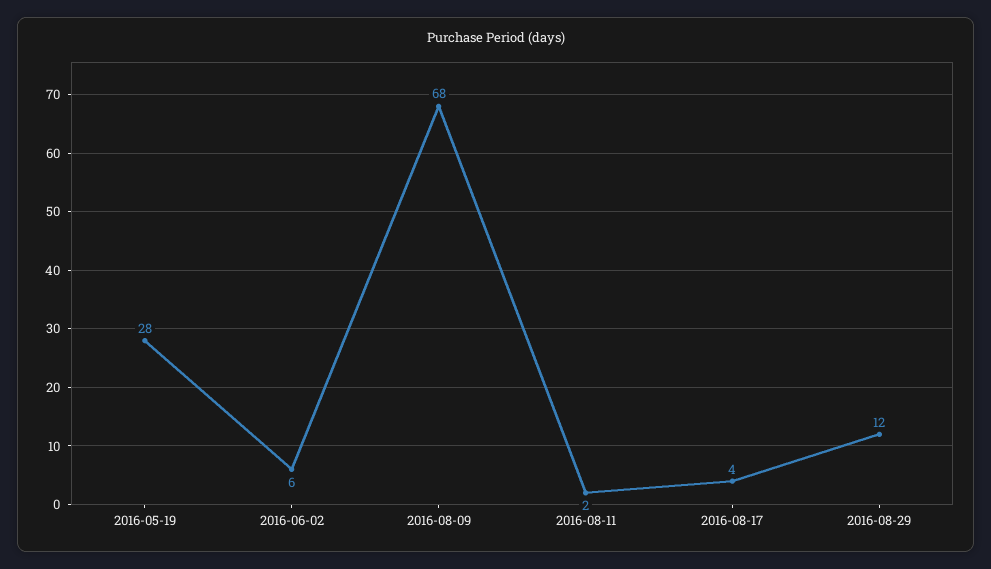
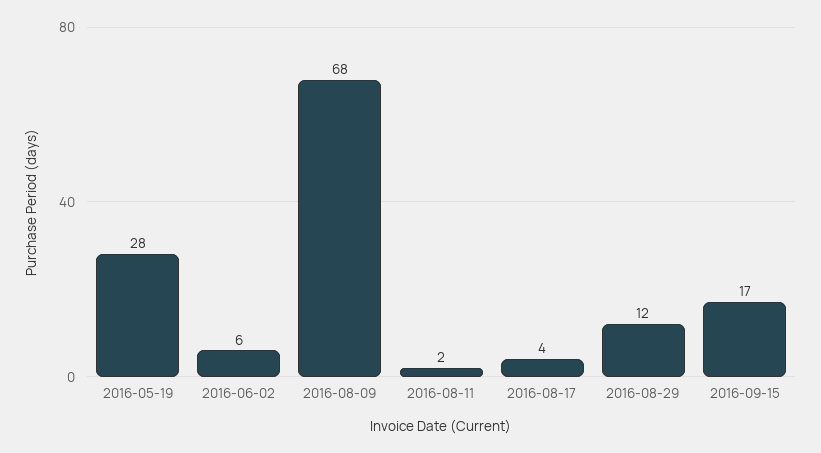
2016-09-15: none -> 17

